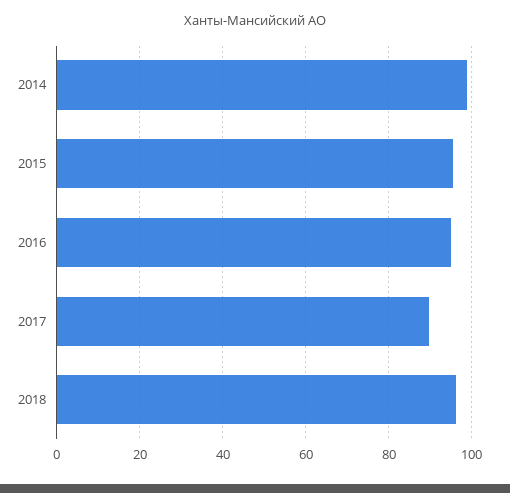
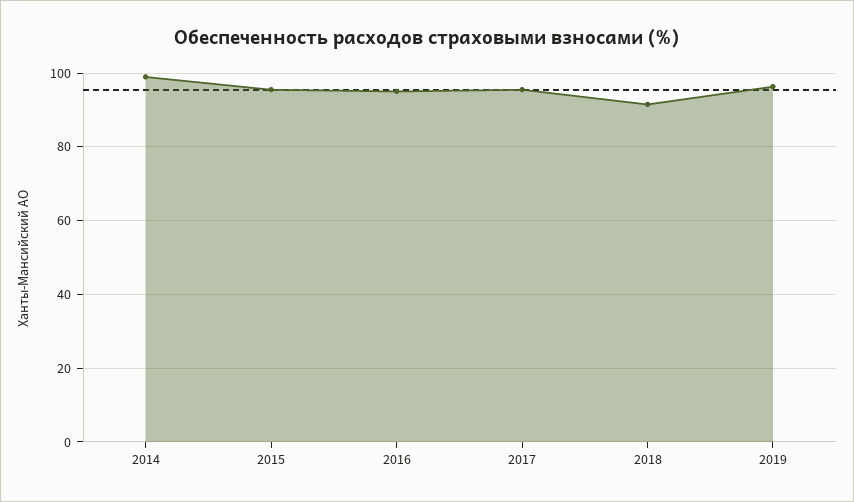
2017: 90 -> 96
2018: 96 -> 92
2019: none -> 96

